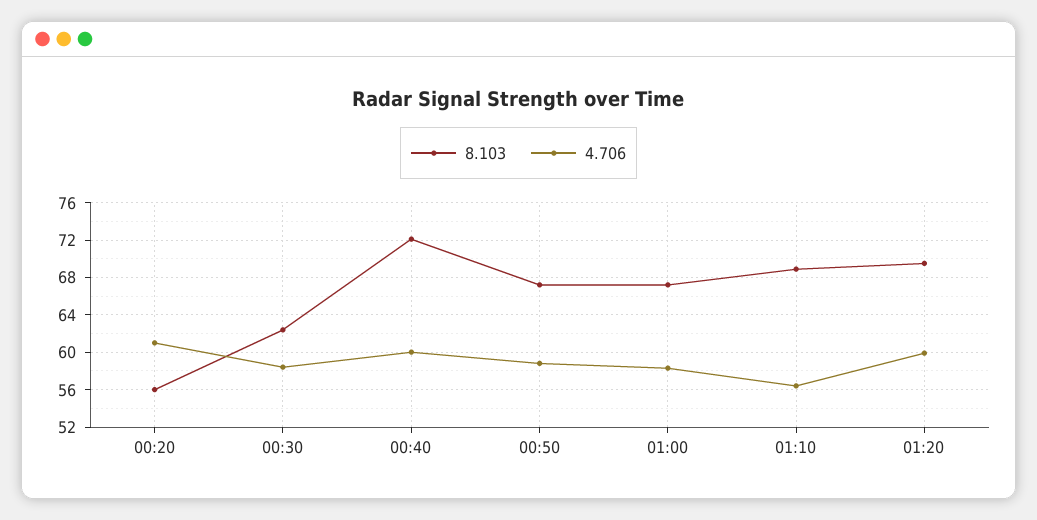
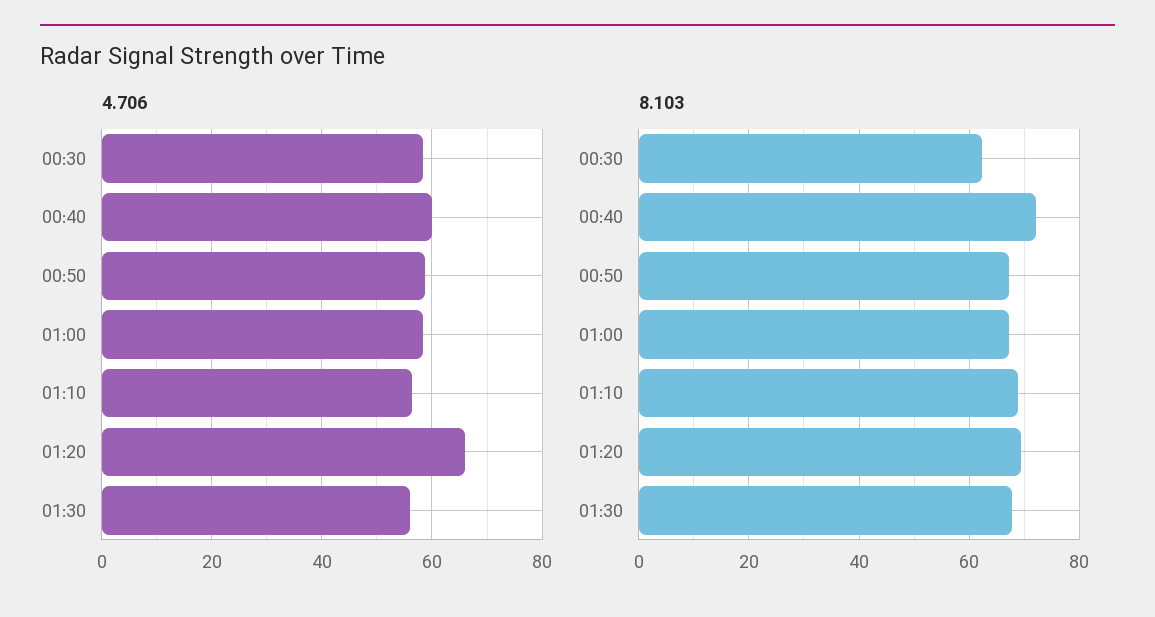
8.103, 00:20: 56 -> none
4.706, 00:20: 61 -> none
4.706, 01:20: 60 -> 66
4.706, 01:30: none -> 56
8.103, 01:30: none -> 68

